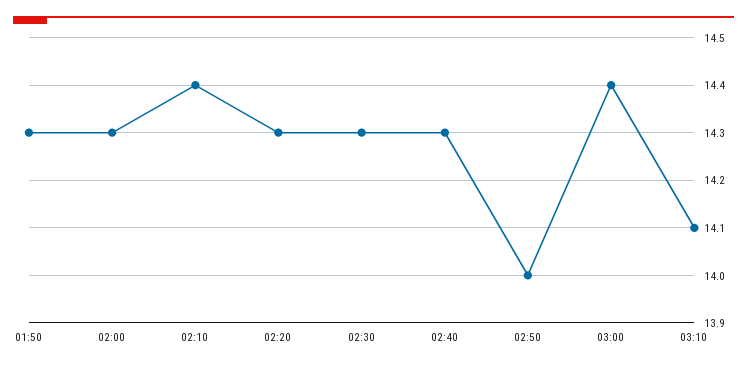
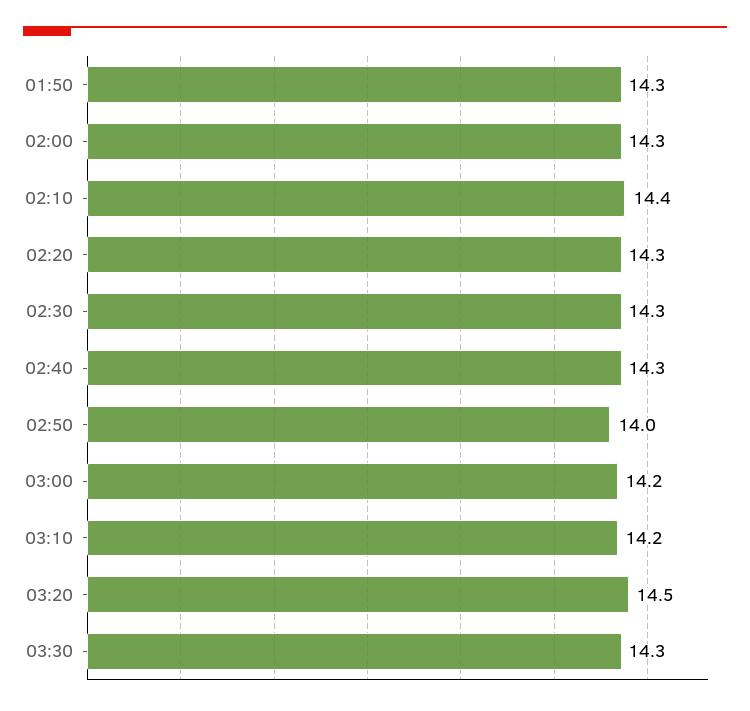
03:00: 14.4 -> 14.2
03:10: 14.1 -> 14.2
03:20: none -> 14.5
03:30: none -> 14.3

